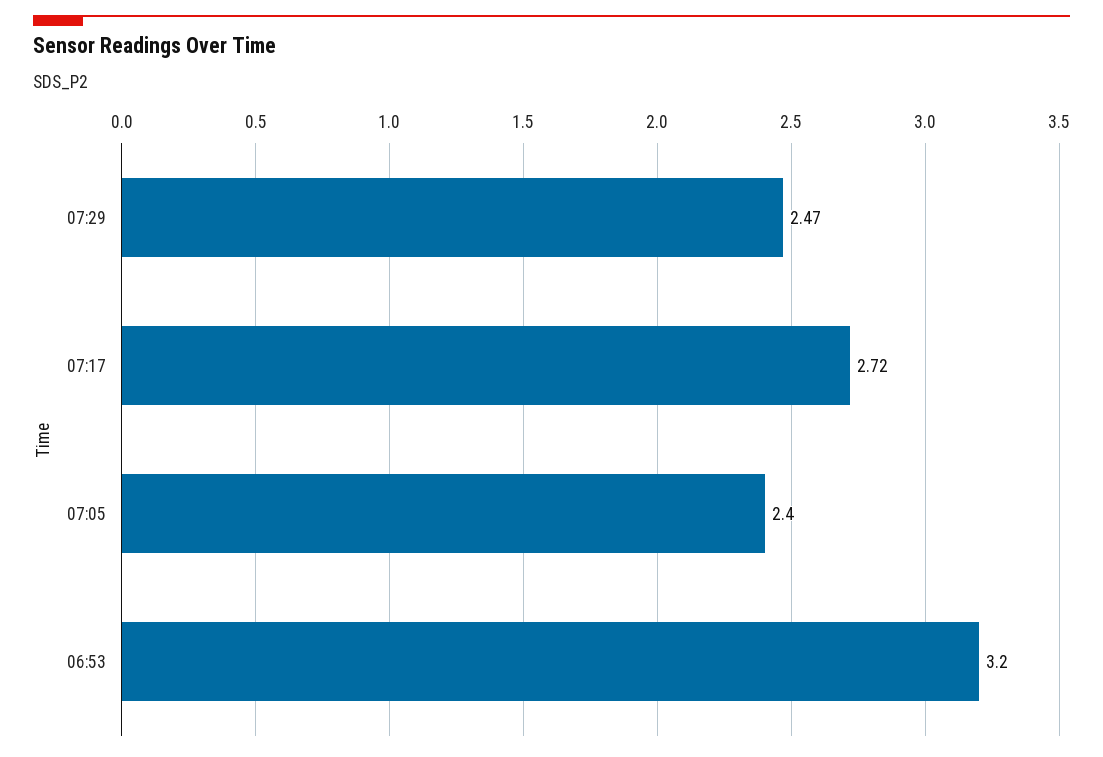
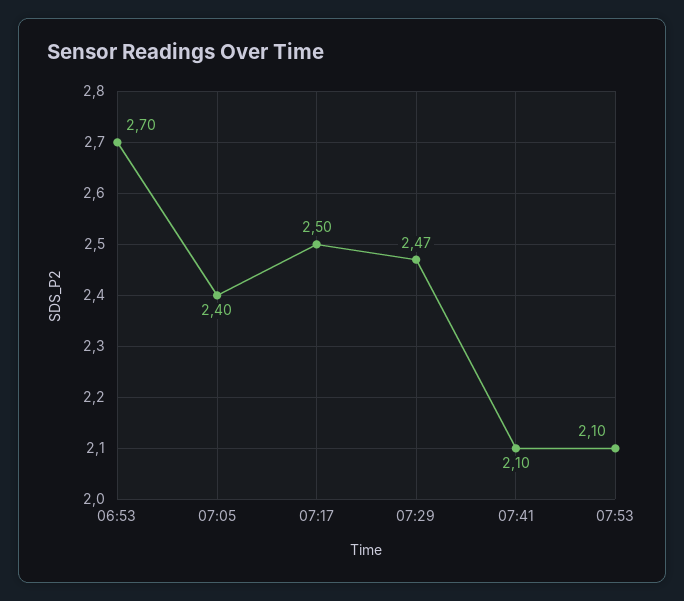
07:17: 2.72 -> 2.5
06:53: 3.2 -> 2.7
07:41: none -> 2.1
07:53: none -> 2.1

